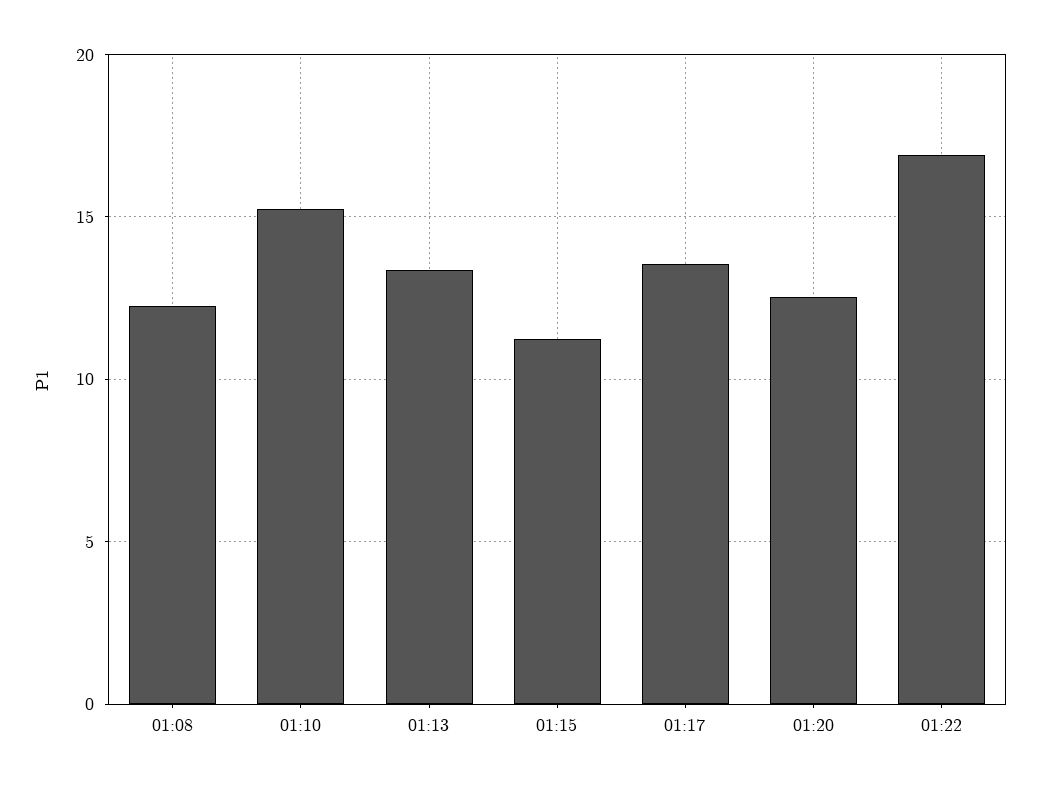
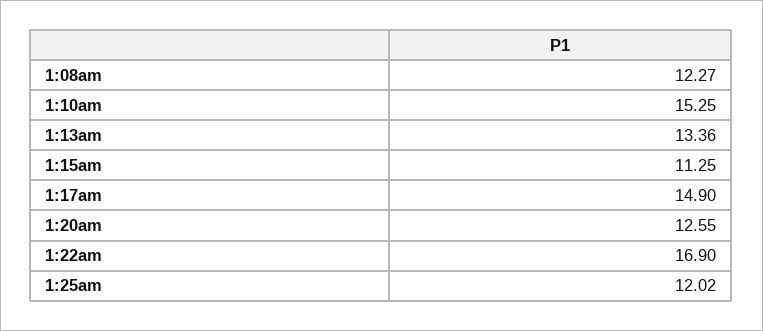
01:17: 13.5 -> 14.9
1:25am: none -> 12.02

